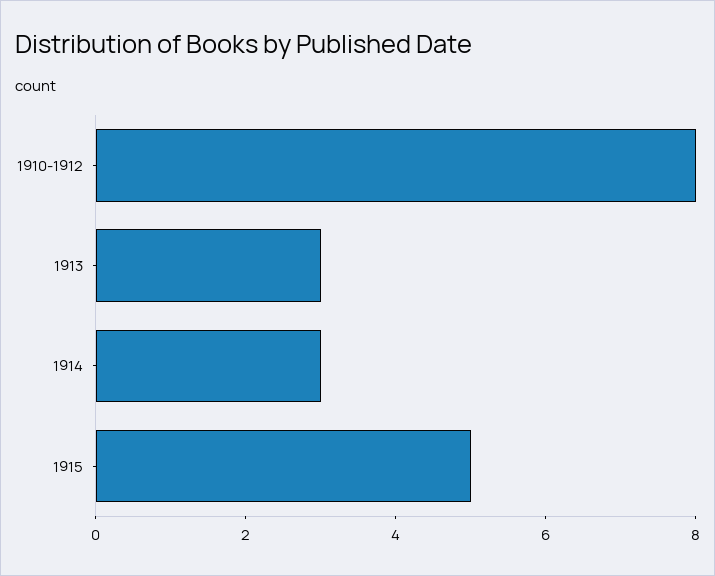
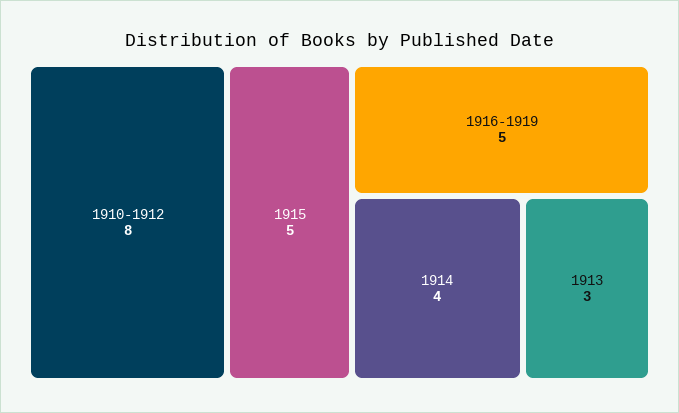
1914: 3 -> 4
1916-1919: none -> 5

